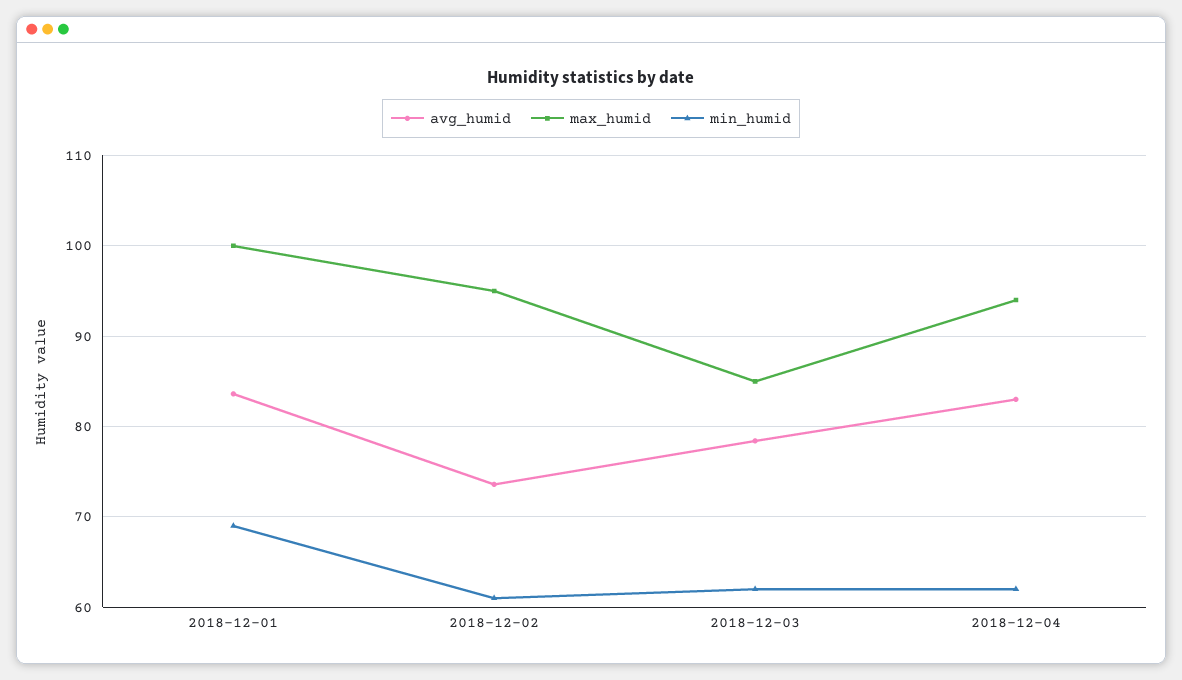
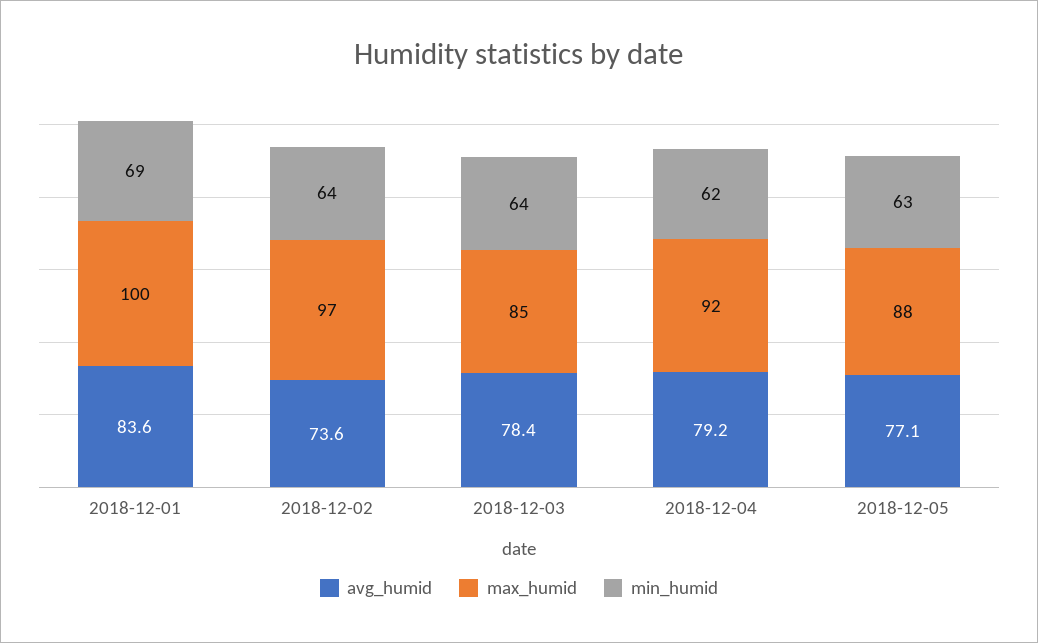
max_humid, 2018-12-02: 95 -> 97
min_humid, 2018-12-02: 61 -> 64
min_humid, 2018-12-03: 62 -> 64
avg_humid, 2018-12-04: 83 -> 79.2
max_humid, 2018-12-04: 94 -> 92
avg_humid, 2018-12-05: none -> 77.1
max_humid, 2018-12-05: none -> 88
min_humid, 2018-12-05: none -> 63

